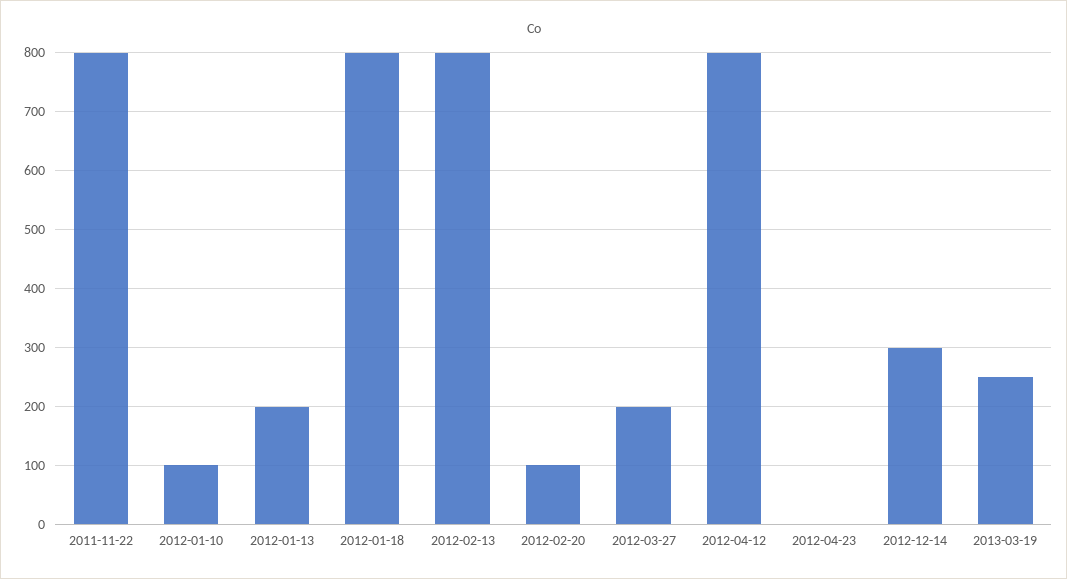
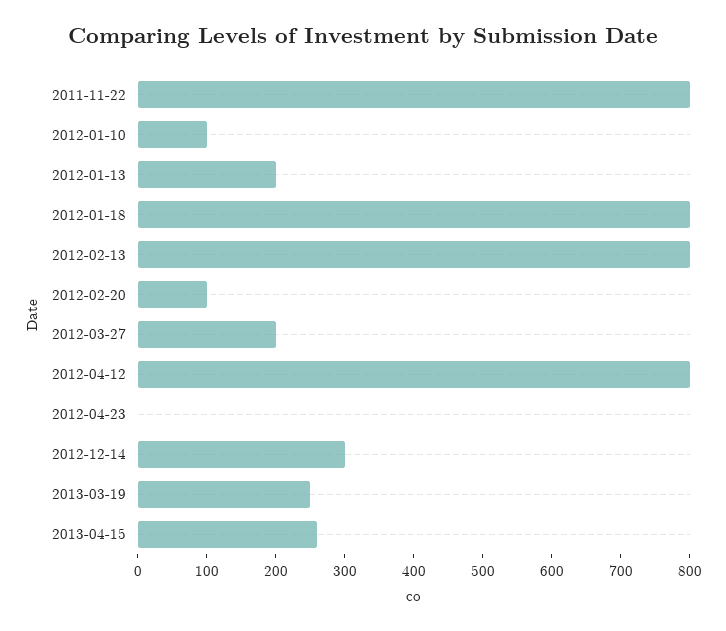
2013-04-15: none -> 260

